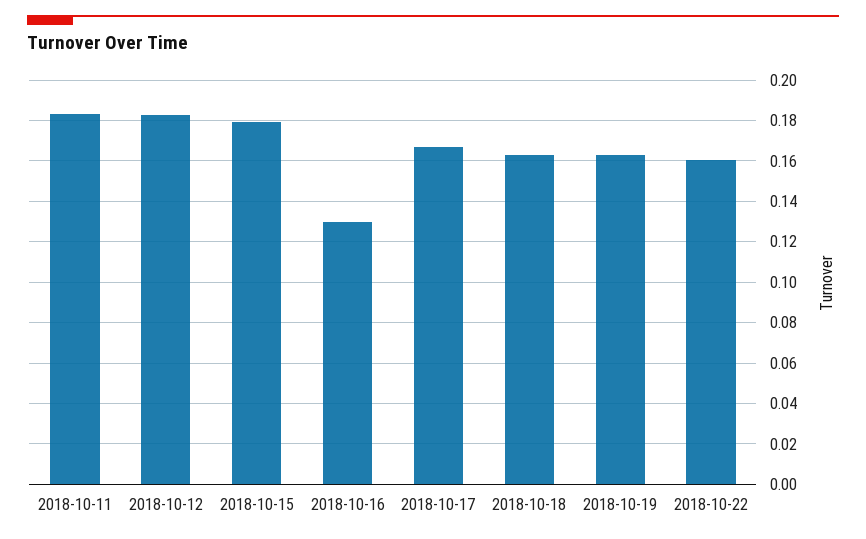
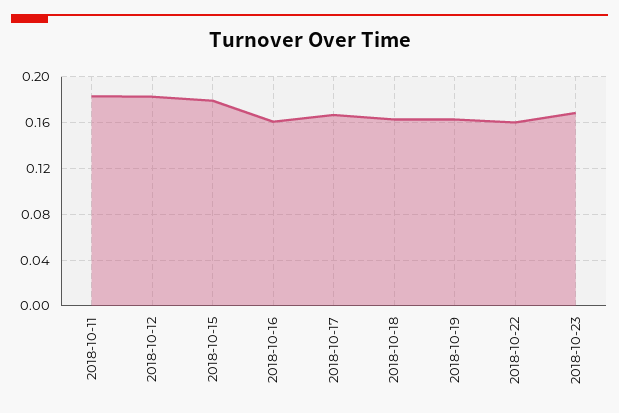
2018-10-16: 0.13 -> 0.16
2018-10-23: none -> 0.17

